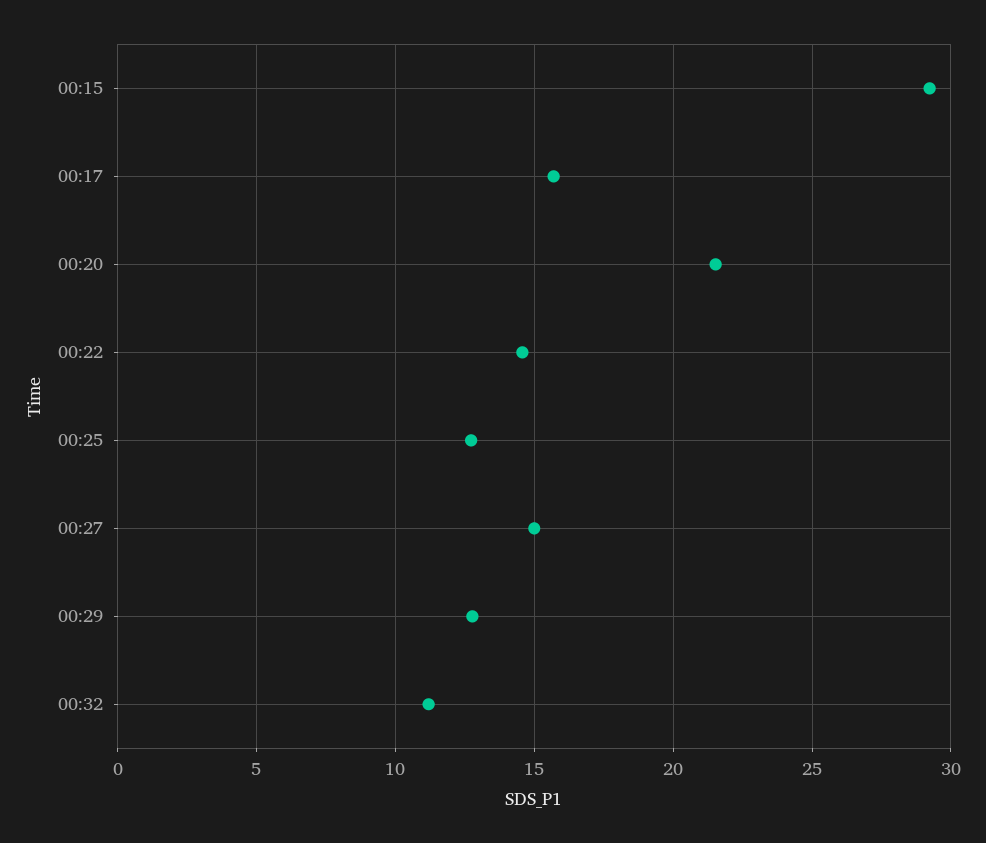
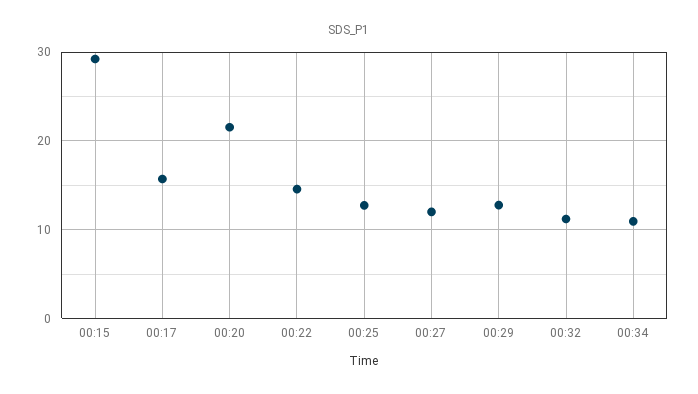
00:27: 15 -> 12
00:34: none -> 11

